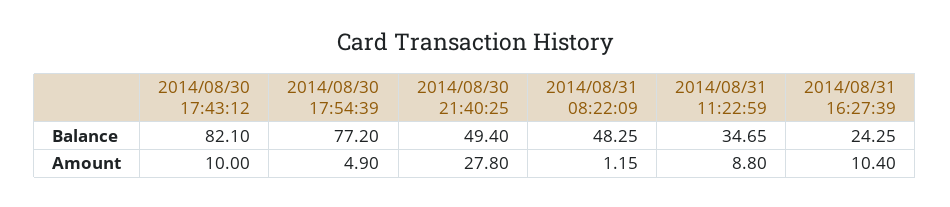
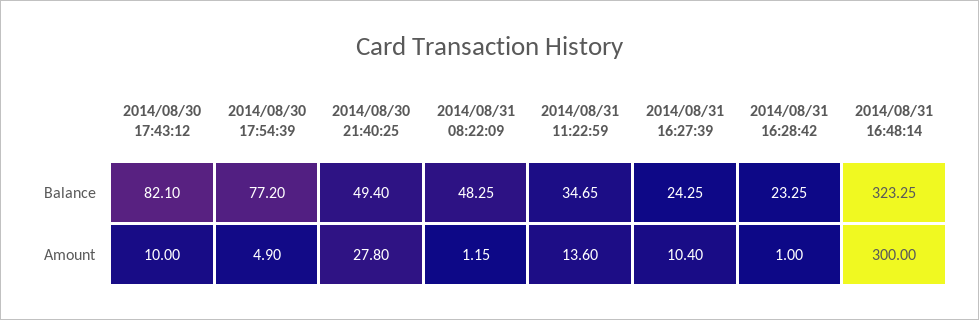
2014/08/31 11:22:59, Amount: 8.8 -> 13.6
2014/08/31 16:28:42, Balance: none -> 23.25
2014/08/31 16:48:14, Balance: none -> 323.25
2014/08/31 16:28:42, Amount: none -> 1
2014/08/31 16:48:14, Amount: none -> 300

